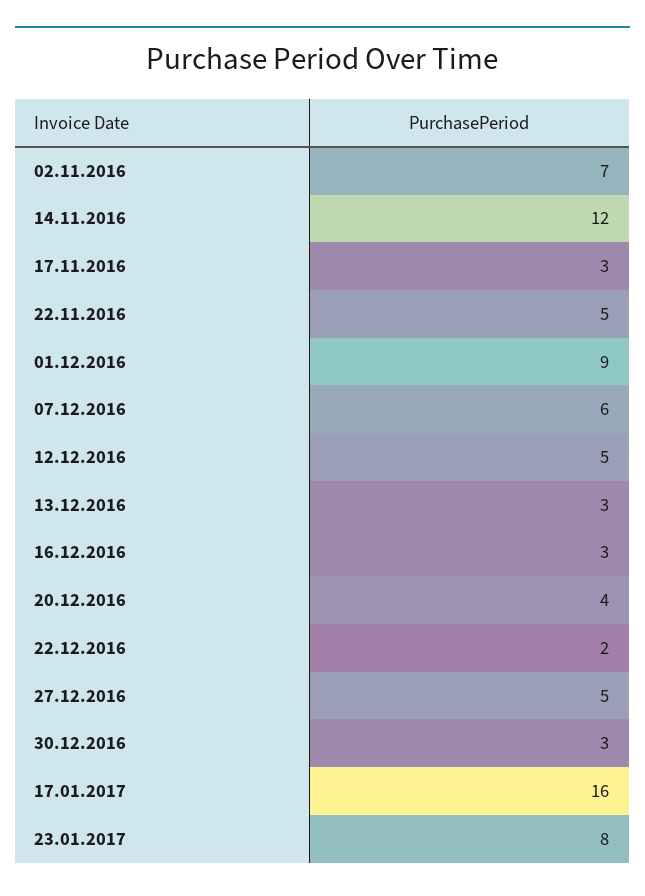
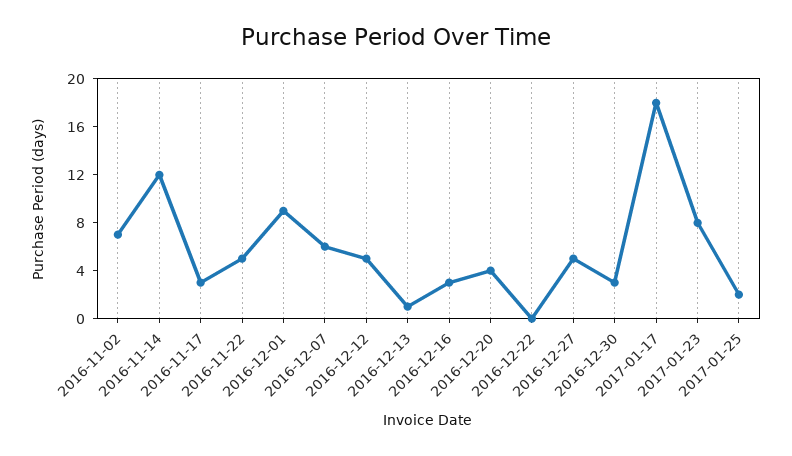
13.12.2016: 3 -> 1
22.12.2016: 2 -> 0
17.01.2017: 16 -> 18
2017-01-25: none -> 2

